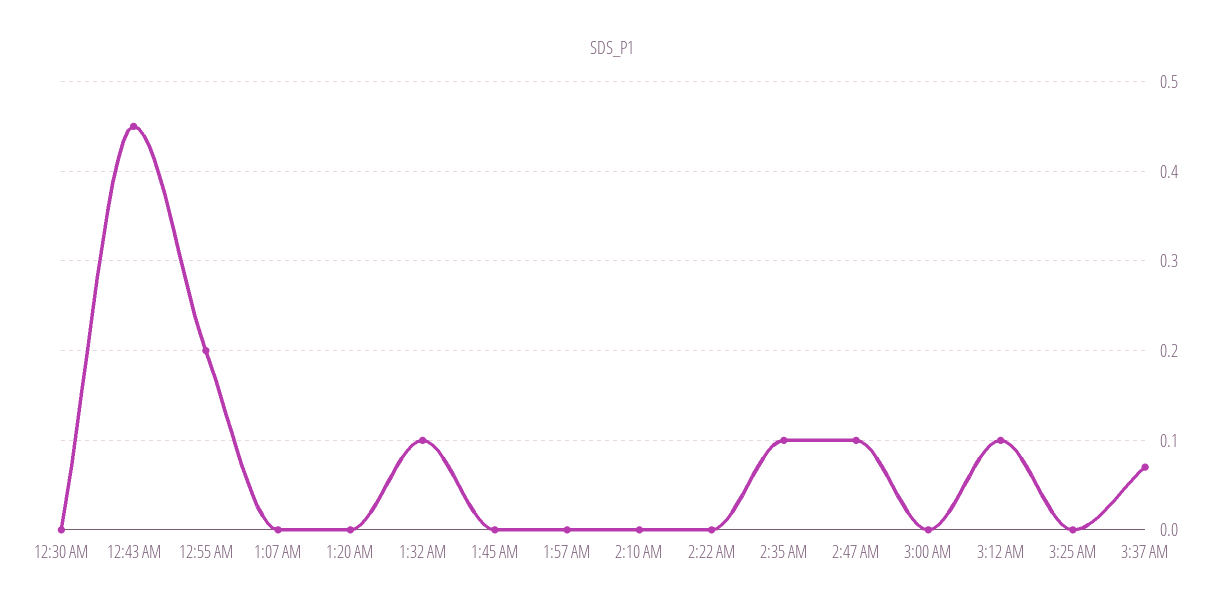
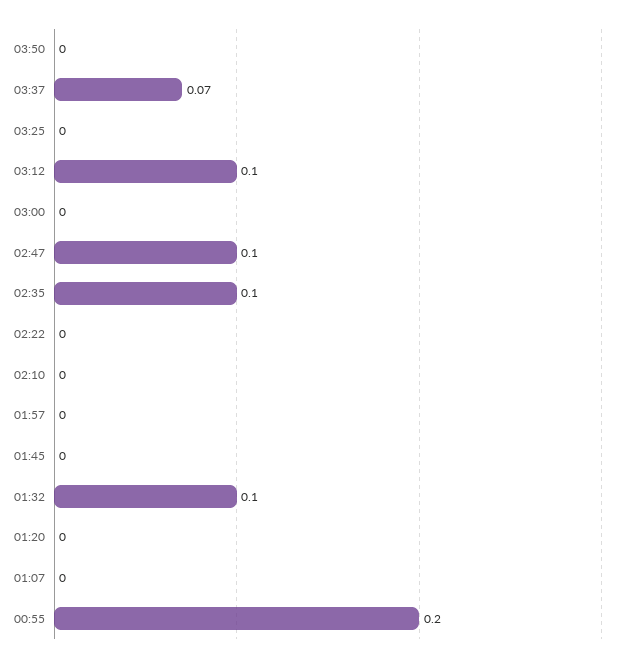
12:30 AM: 0 -> none
12:43 AM: 0.45 -> none
03:50: none -> 0

